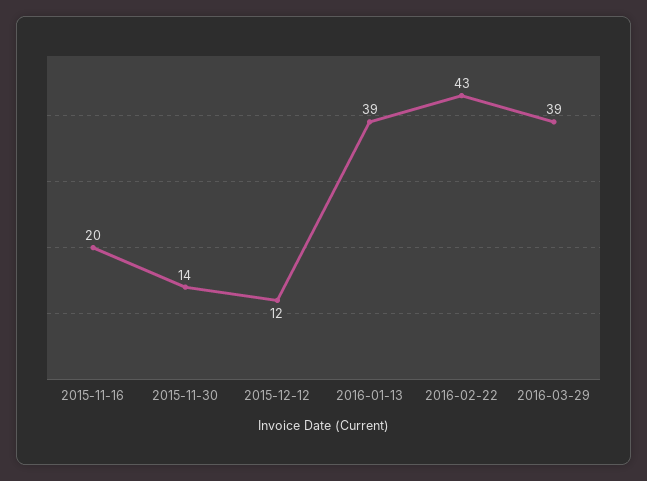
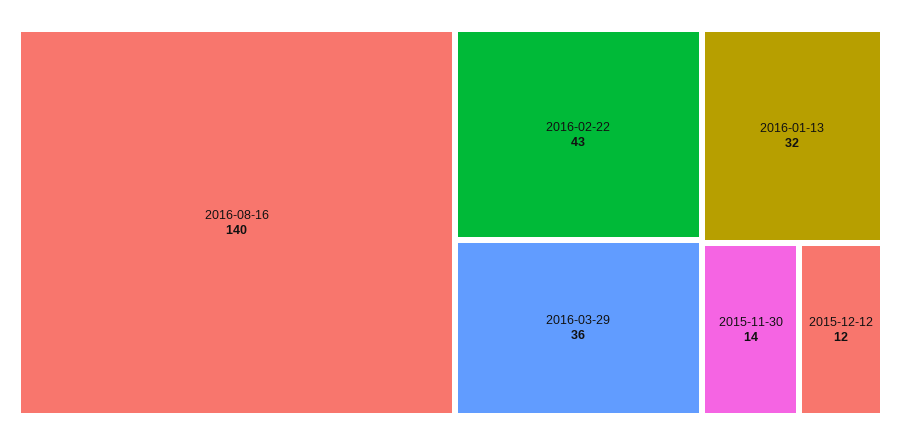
2015-11-16: 20 -> none
2016-01-13: 39 -> 32
2016-03-29: 39 -> 36
2016-08-16: none -> 140

